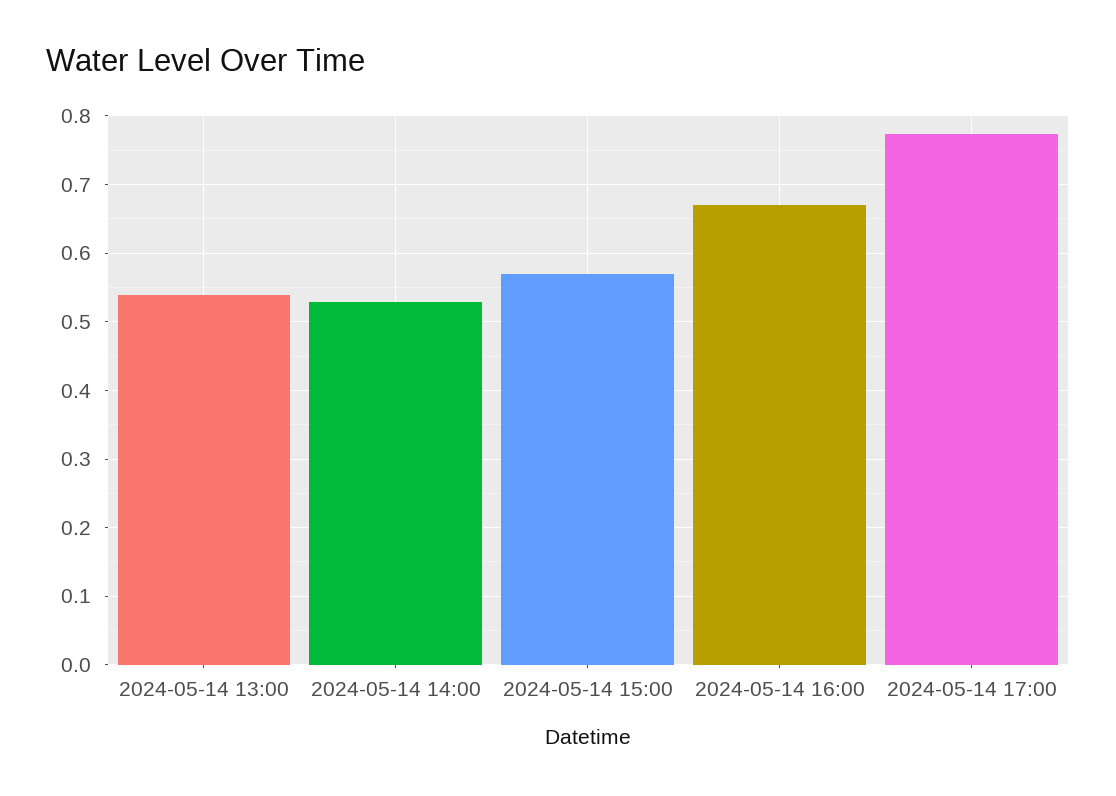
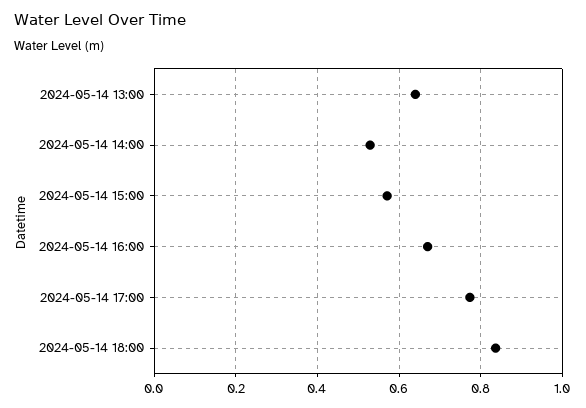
2024-05-14 13:00: 0.54 -> 0.64
2024-05-14 18:00: none -> 0.84

